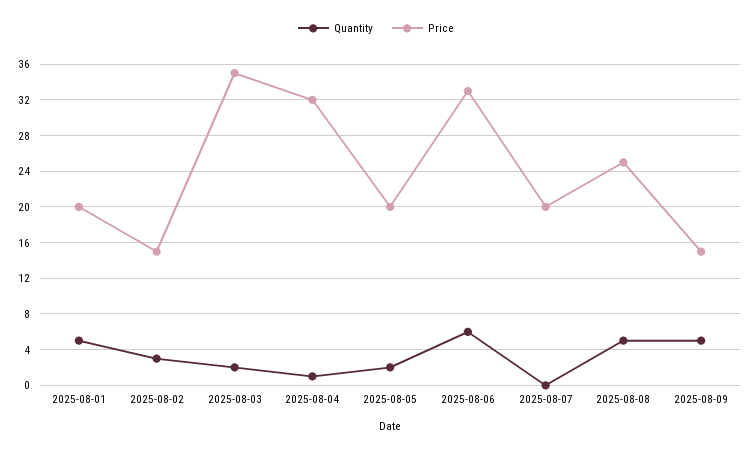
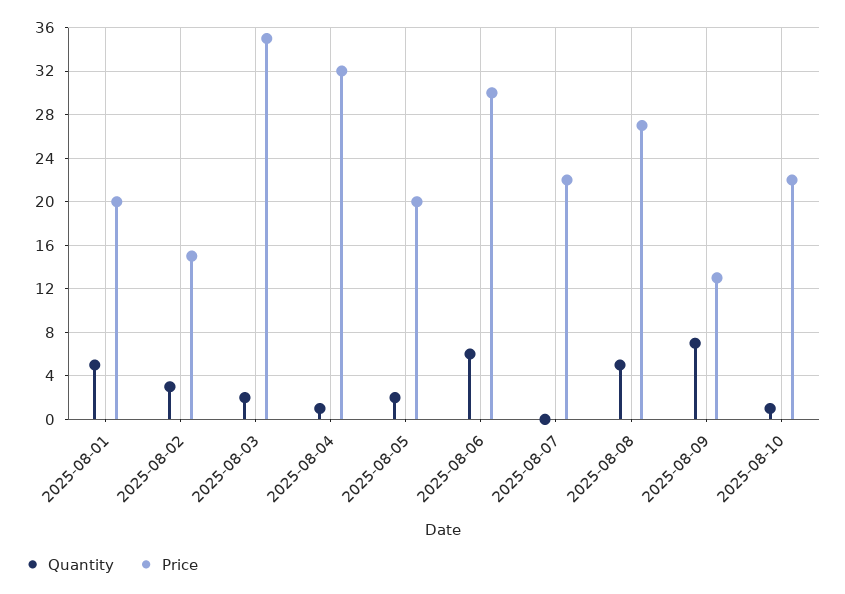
Price, 2025-08-06: 33 -> 30
Price, 2025-08-07: 20 -> 22
Price, 2025-08-08: 25 -> 27
Quantity, 2025-08-09: 5 -> 7
Price, 2025-08-09: 15 -> 13
Quantity, 2025-08-10: none -> 1
Price, 2025-08-10: none -> 22

